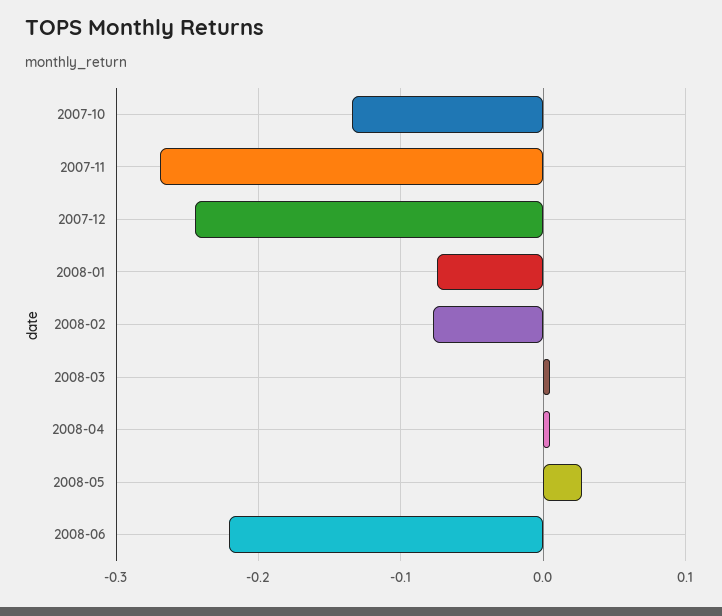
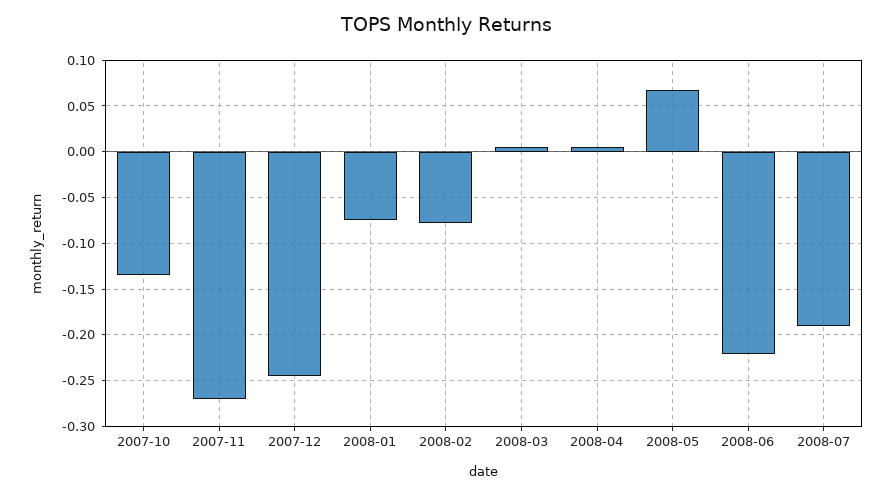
2008-05: 0.03 -> 0.07
2008-07: none -> -0.19

